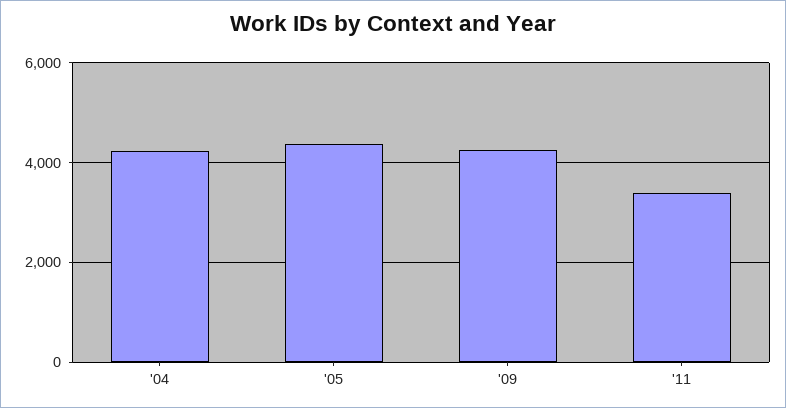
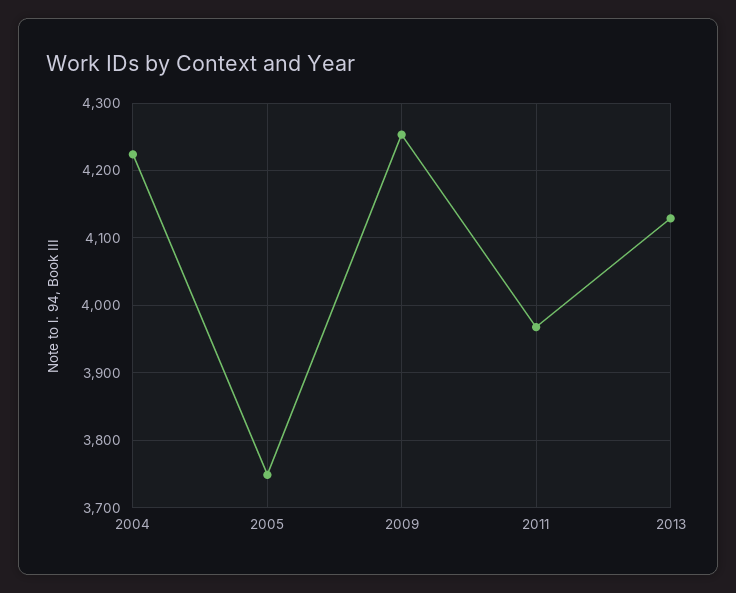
'05: 4400 -> 3750
'11: 3400 -> 3970
2013: none -> 4130

